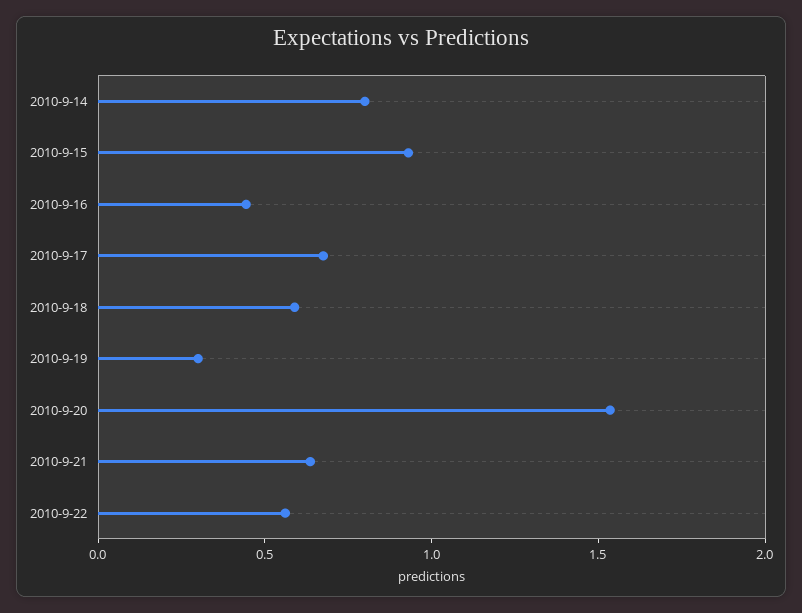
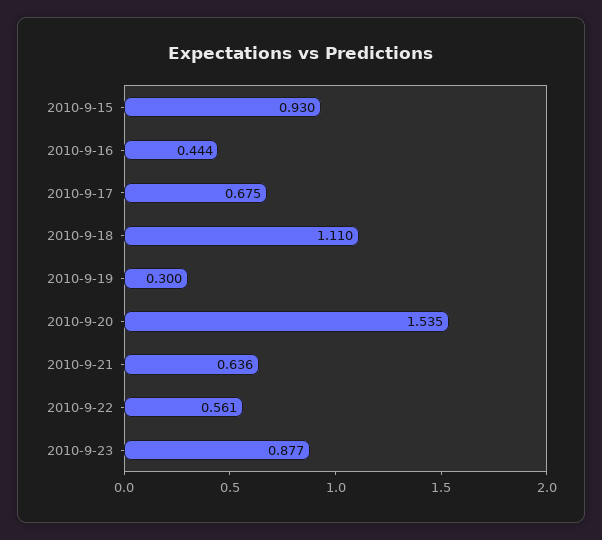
2010-9-14: 0.8 -> none
2010-9-18: 0.6 -> 1.11
2010-9-23: none -> 0.877

